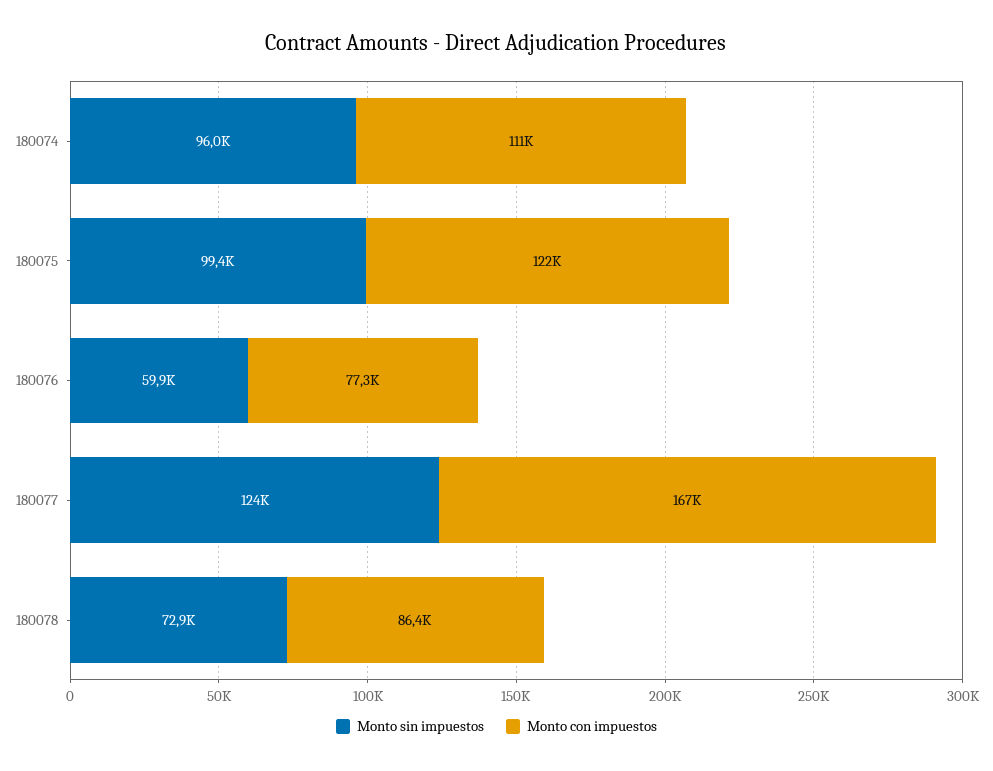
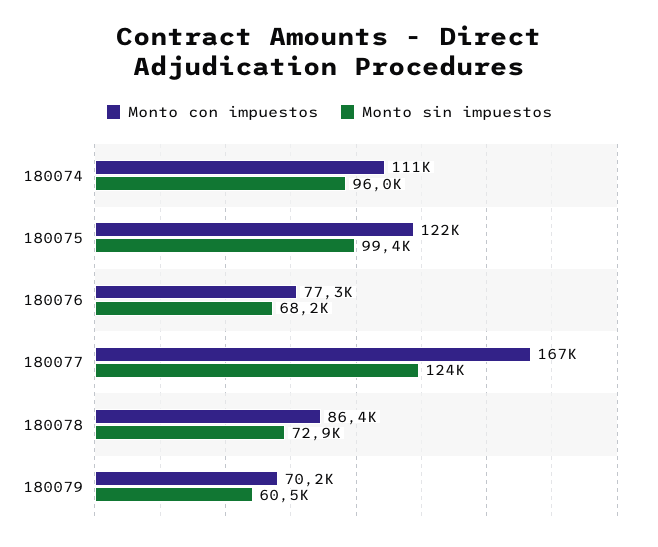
Monto sin impuestos, 180076: 59900 -> 68200
Monto con impuestos, 180079: none -> 70200
Monto sin impuestos, 180079: none -> 60500

